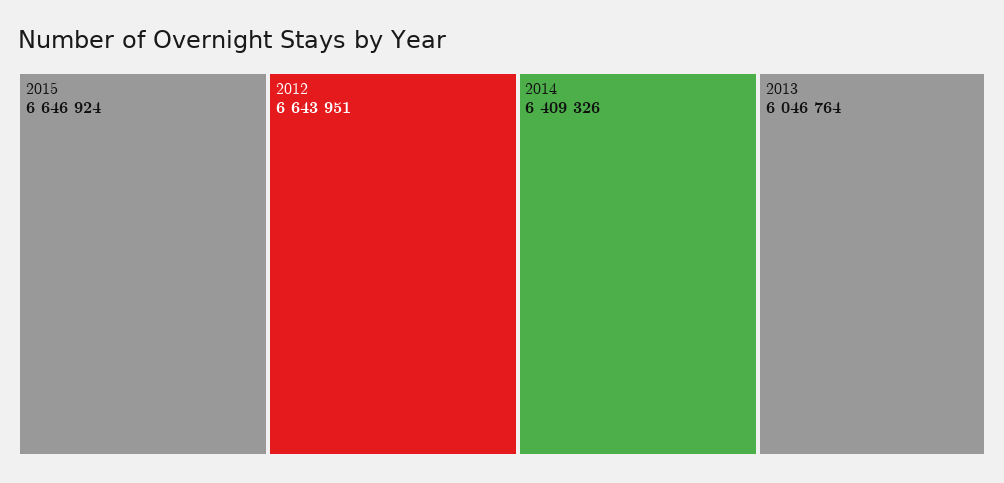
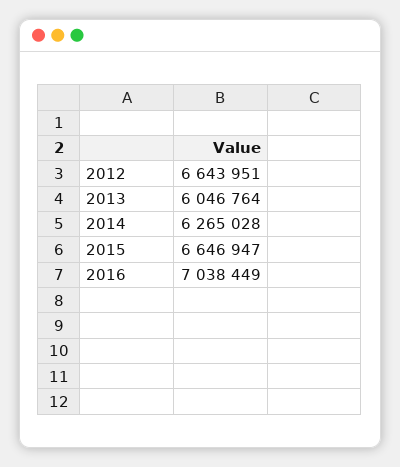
2015: 6646924 -> 6646947
2014: 6409326 -> 6265028
2016: none -> 7038449

